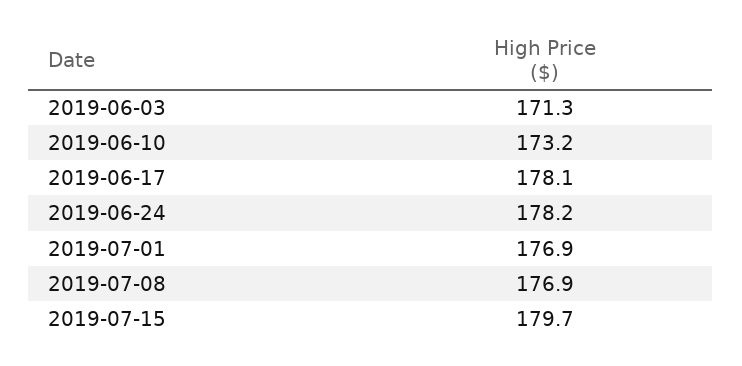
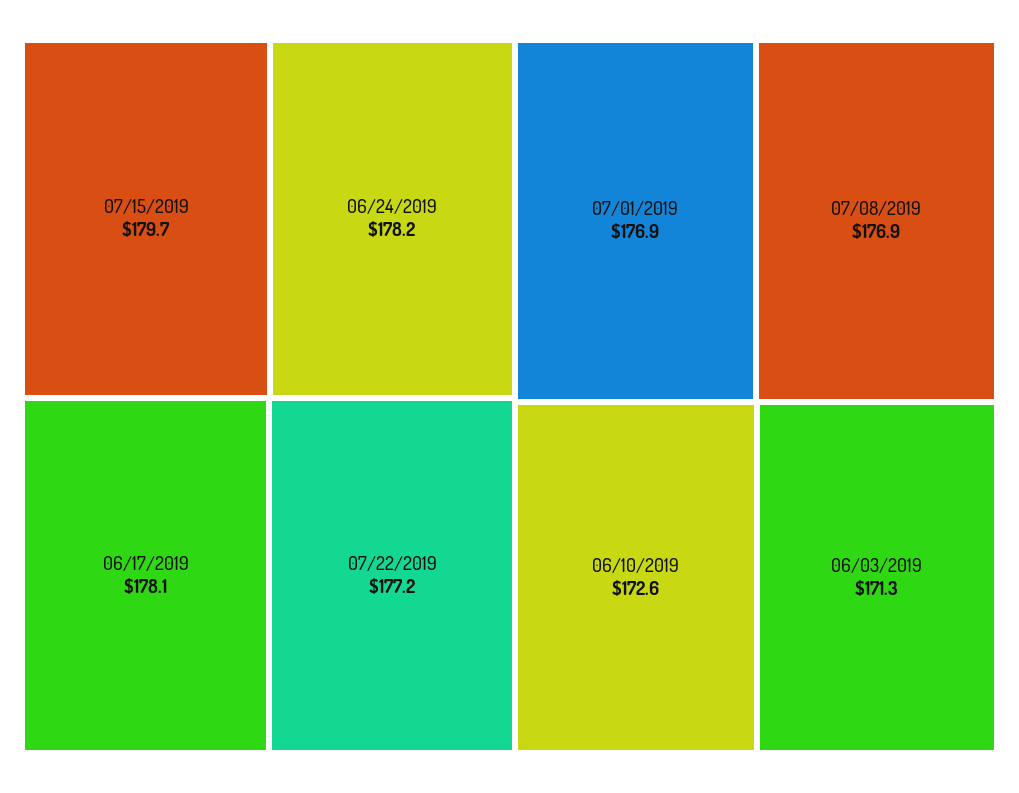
2019-06-10: 173.2 -> 172.6
07/22/2019: none -> 177.2

